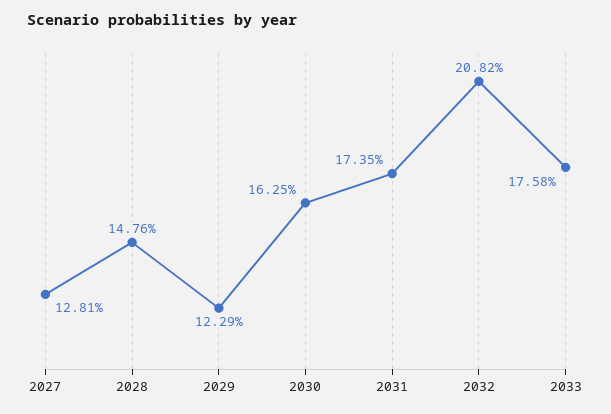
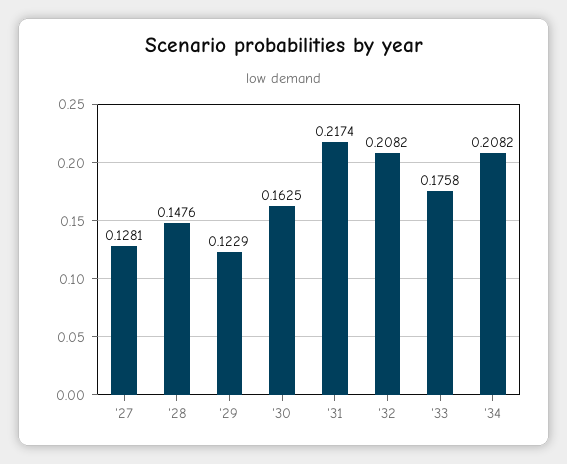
2031: 0.1735 -> 0.2174
'34: none -> 0.2082

